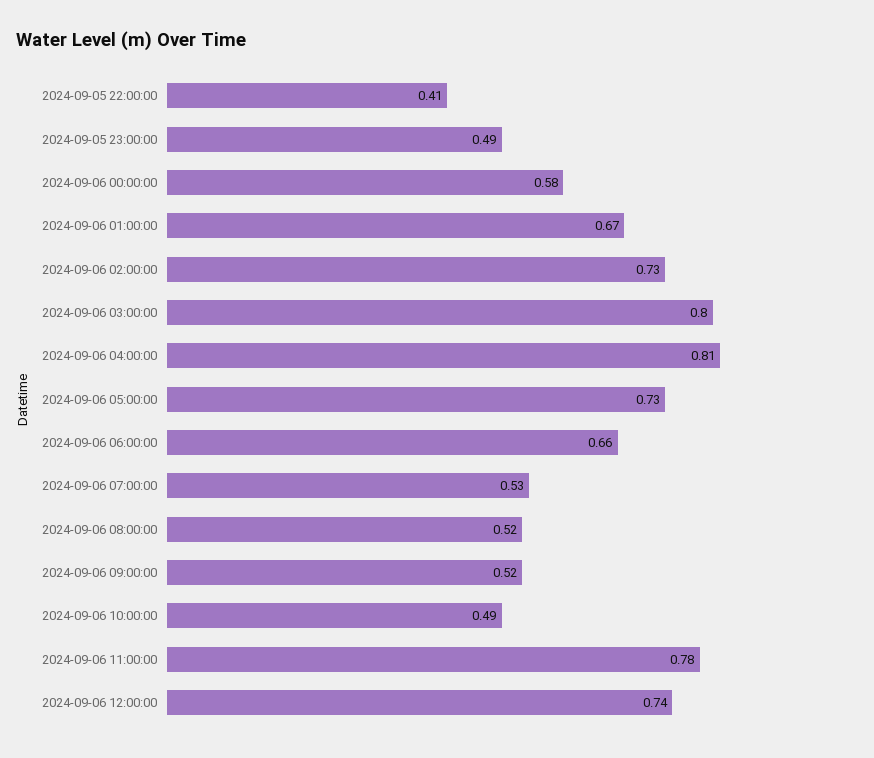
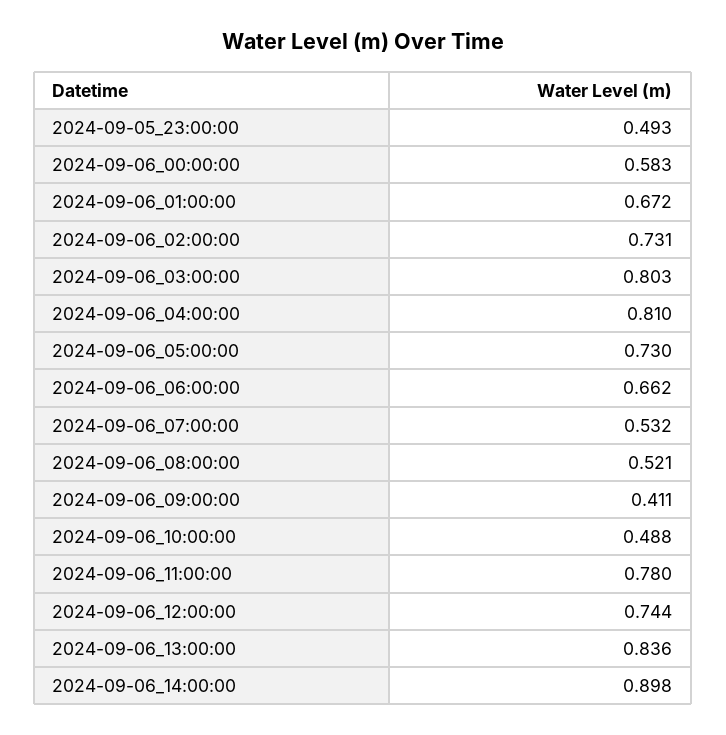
2024-09-05 22:00:00: 0.41 -> none
2024-09-06 09:00:00: 0.52 -> 0.411
2024-09-06_13:00:00: none -> 0.836
2024-09-06_14:00:00: none -> 0.898

